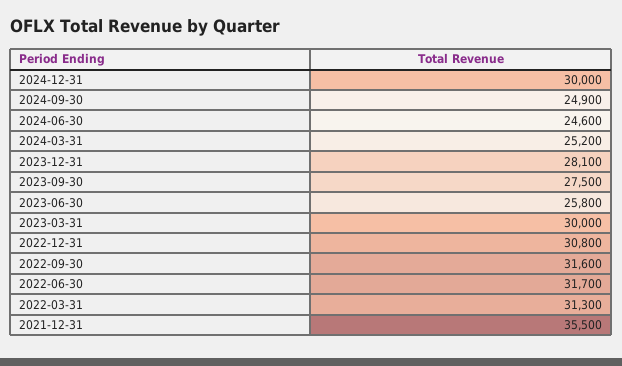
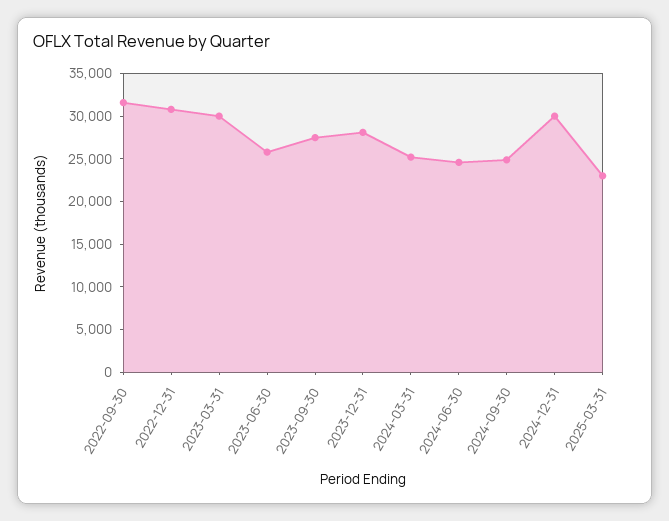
2022-06-30: 31700 -> none
2022-03-31: 31300 -> none
2021-12-31: 35500 -> none
2025-03-31: none -> 23000

